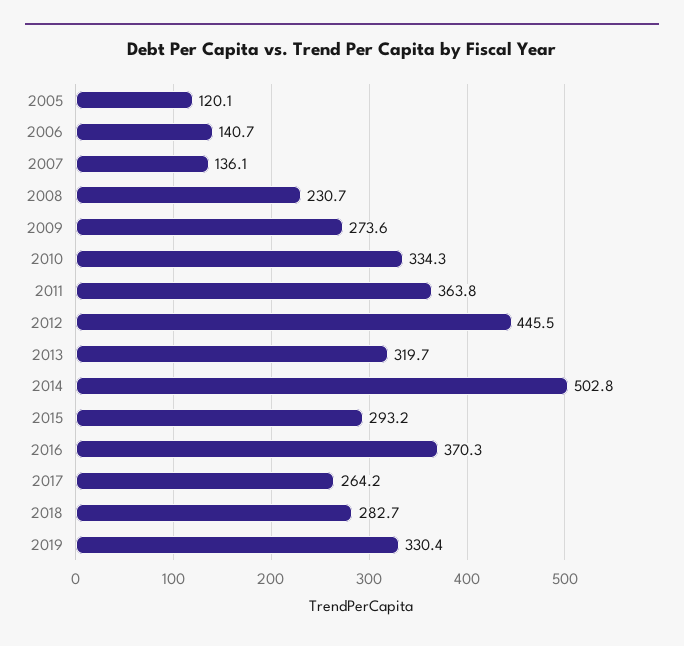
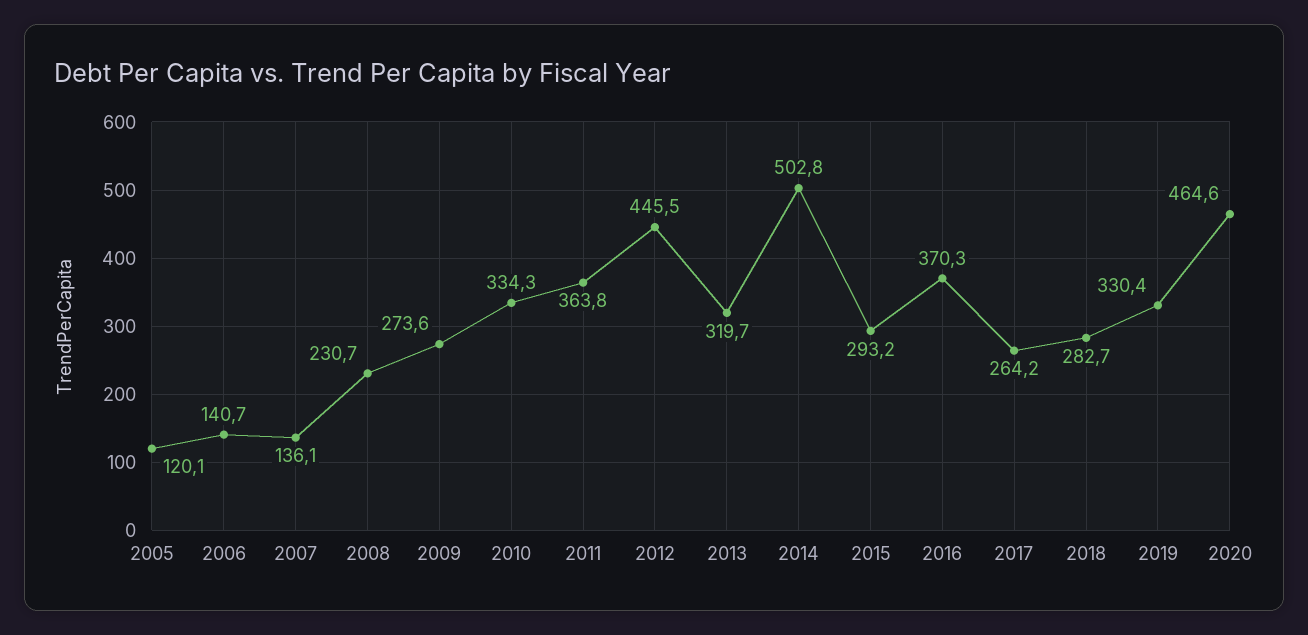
2020: none -> 464.6

